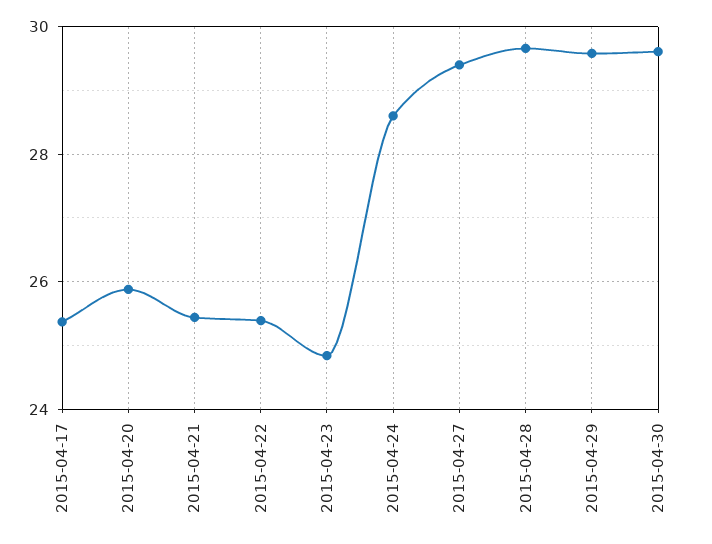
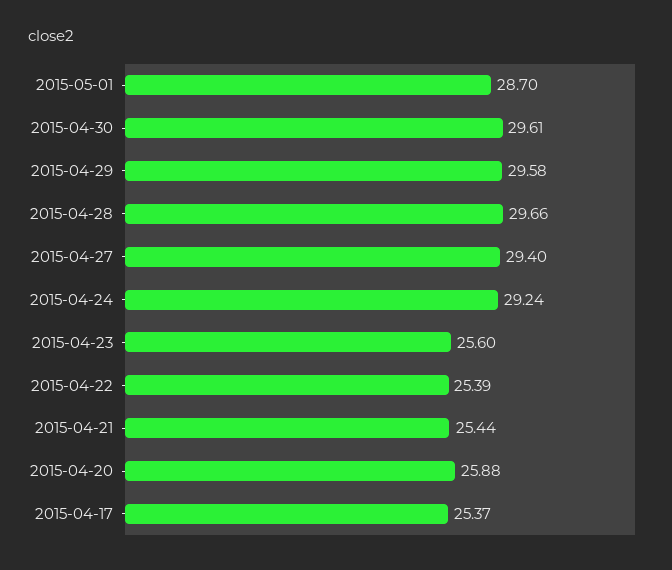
2015-04-23: 24.8 -> 25.6
2015-04-24: 28.6 -> 29.24
2015-05-01: none -> 28.7

